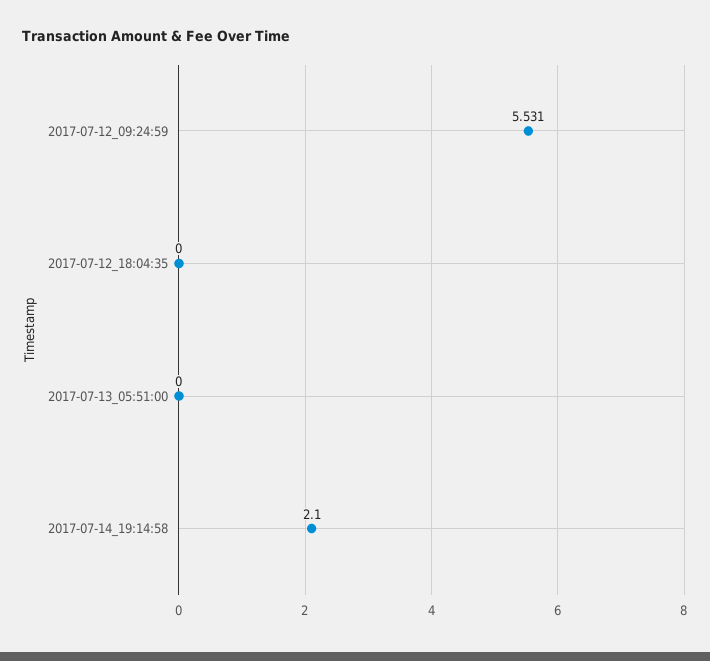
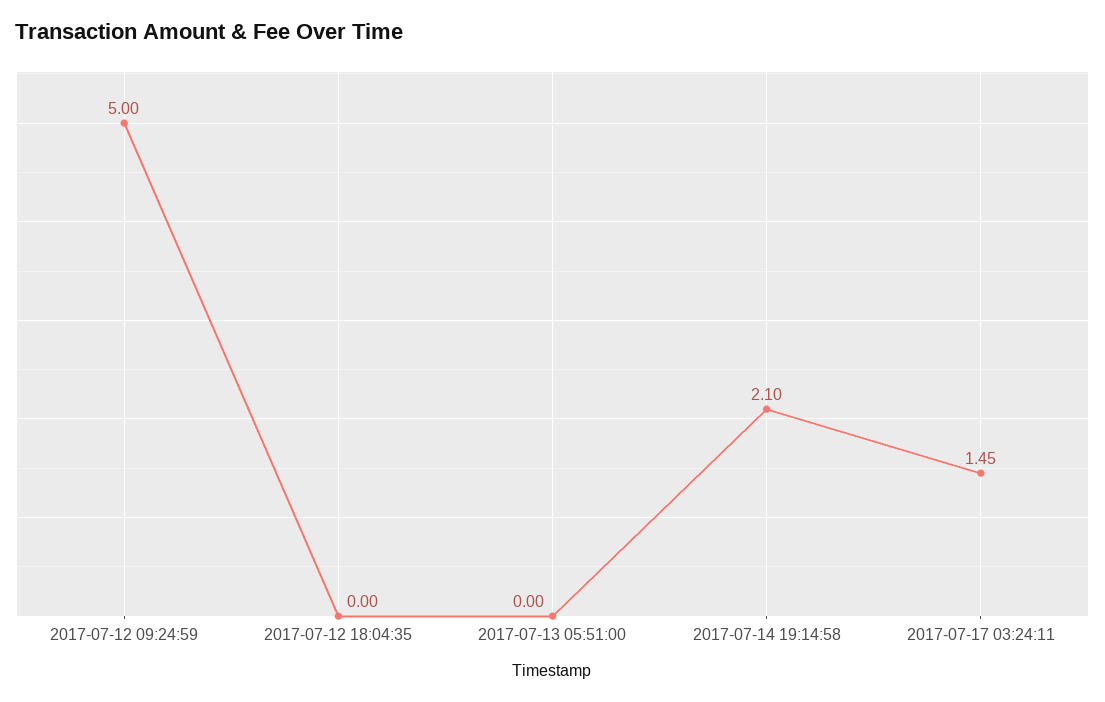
2017-07-12_09:24:59: 5.531 -> 5
2017-07-17 03:24:11: none -> 1.45

